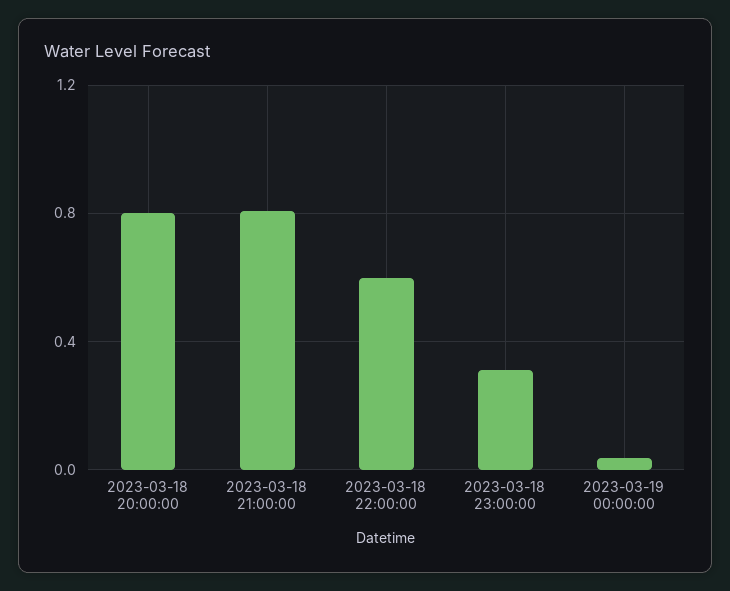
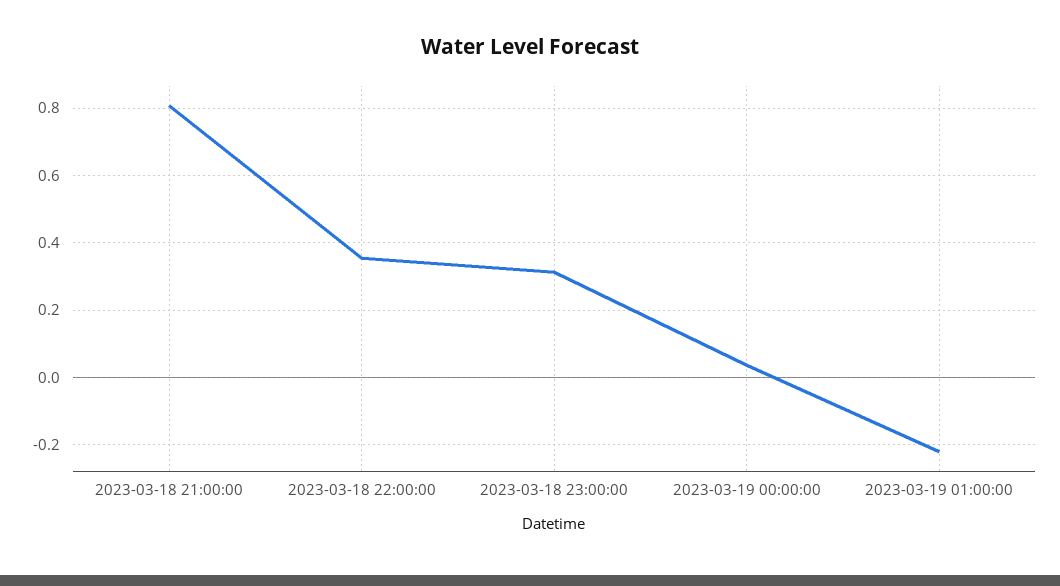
2023-03-18 20:00:00: 0.8 -> none
2023-03-18 22:00:00: 0.6 -> 0.36
2023-03-19 01:00:00: none -> -0.22

